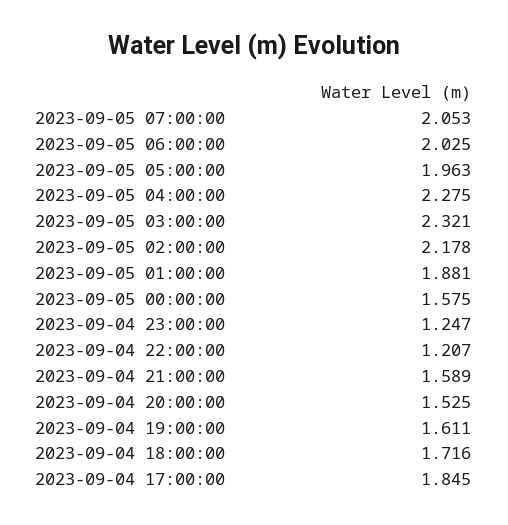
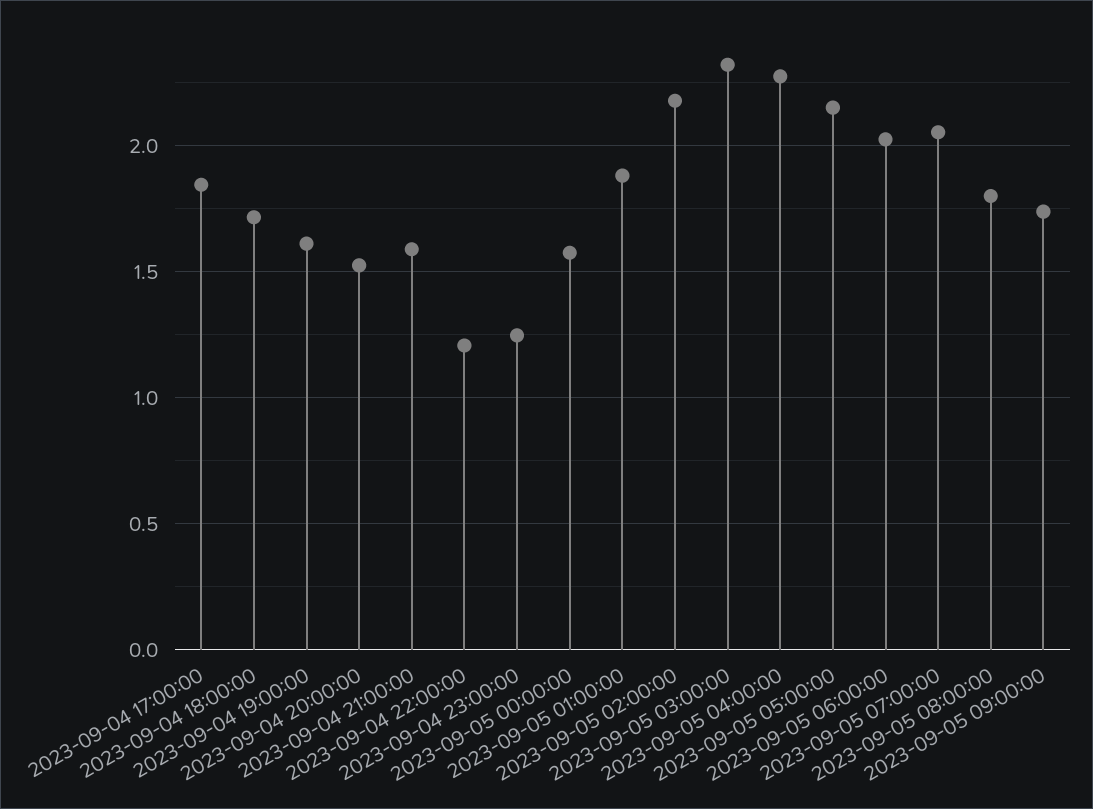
2023-09-05 05:00:00: 1.963 -> 2.15
2023-09-05 08:00:00: none -> 1.8
2023-09-05 09:00:00: none -> 1.75

